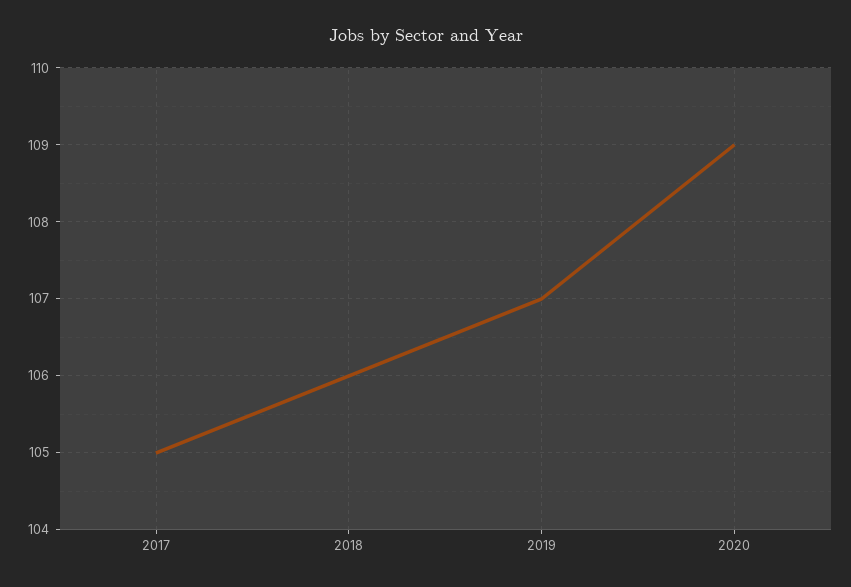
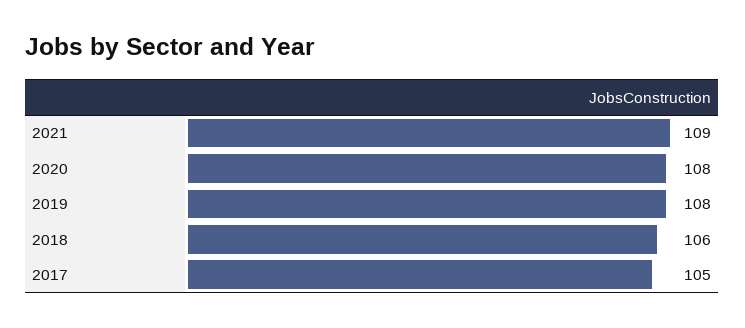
2019: 107 -> 108
2020: 109 -> 108
2021: none -> 109

